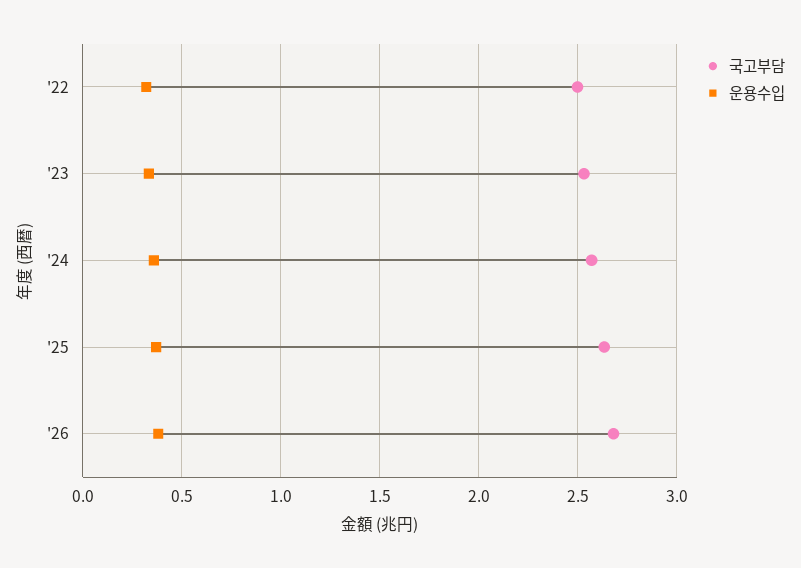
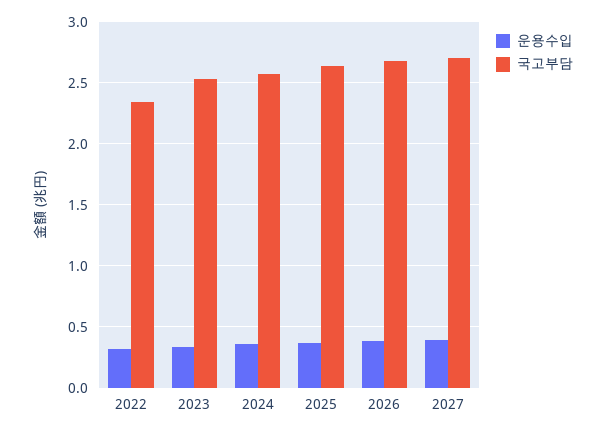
국고부담, '22: 2.5 -> 2.35
운용수입, 2027: none -> 0.4
국고부담, 2027: none -> 2.7

